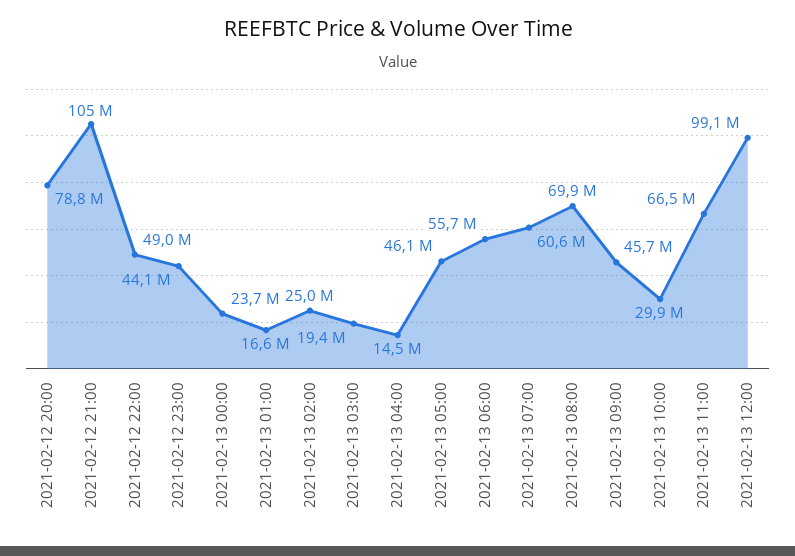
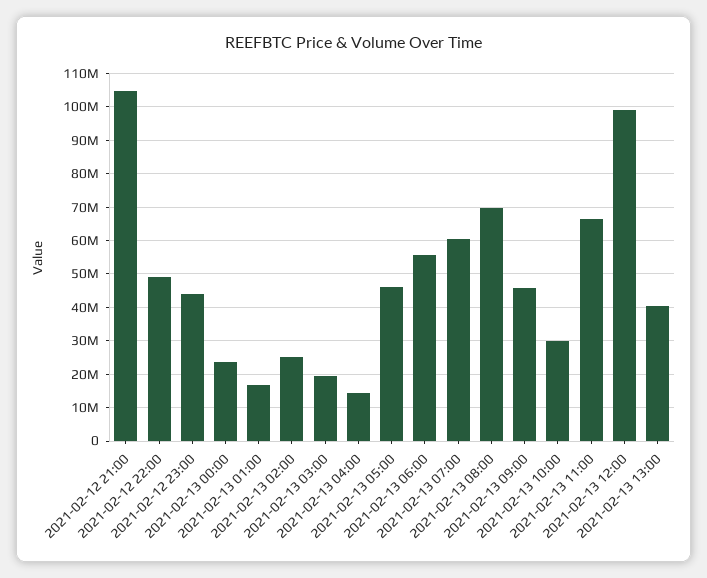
2021-02-12 20:00: 78800000 -> none
2021-02-13 13:00: none -> 40000000

